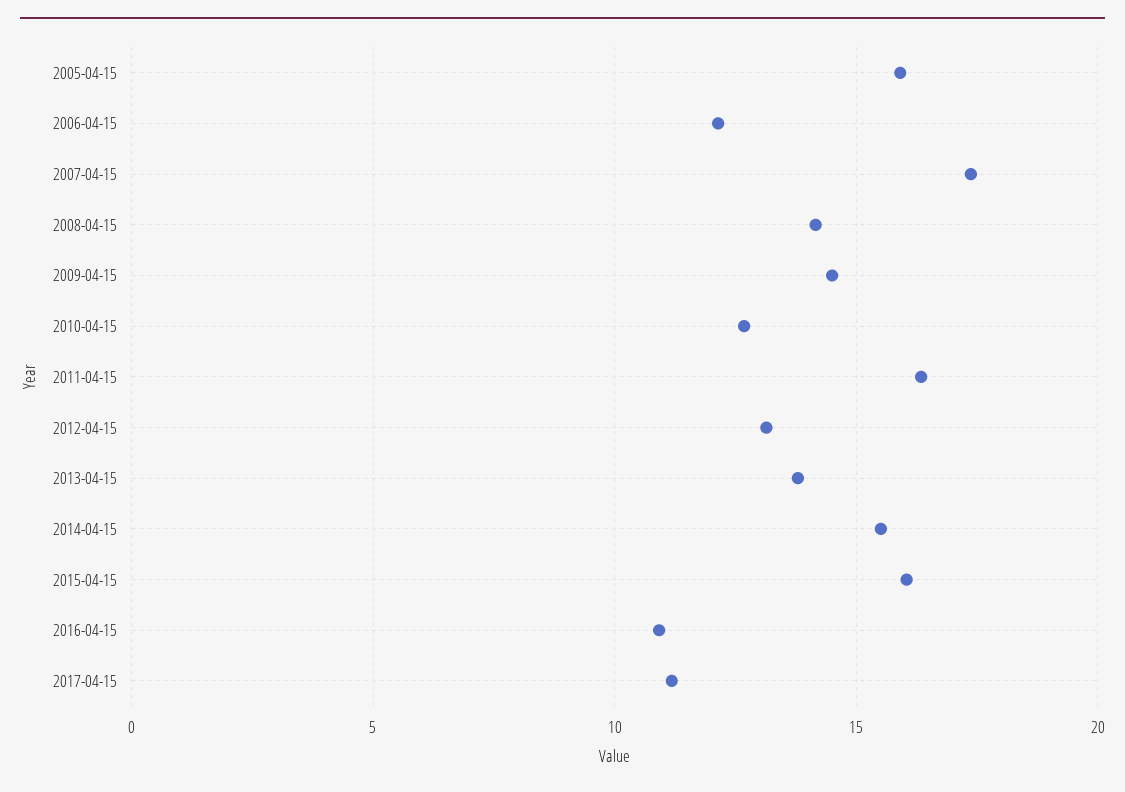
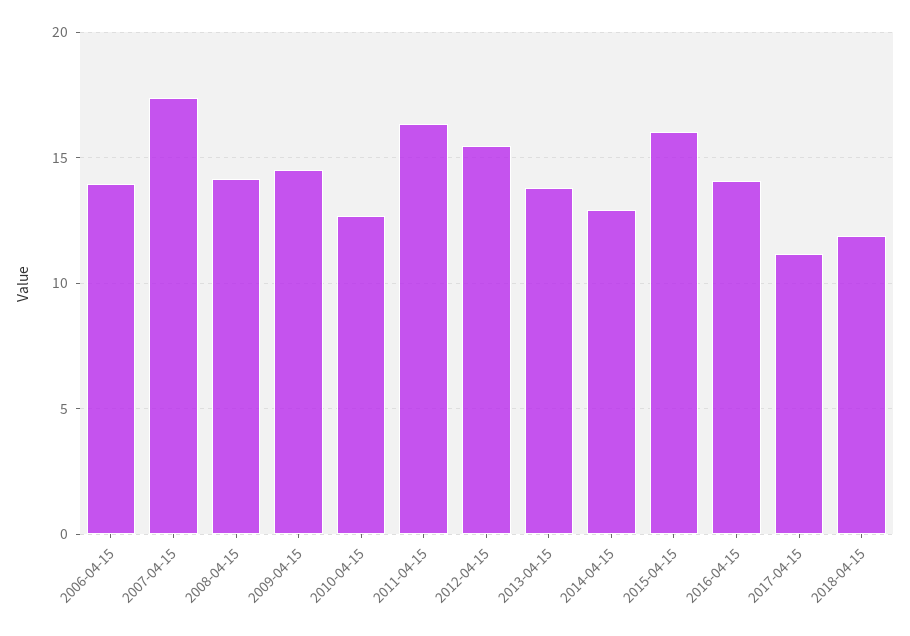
2005-04-15: 16 -> none
2006-04-15: 12 -> 14
2012-04-15: 13 -> 15.5
2014-04-15: 15.5 -> 13
2016-04-15: 11 -> 14
2018-04-15: none -> 12

